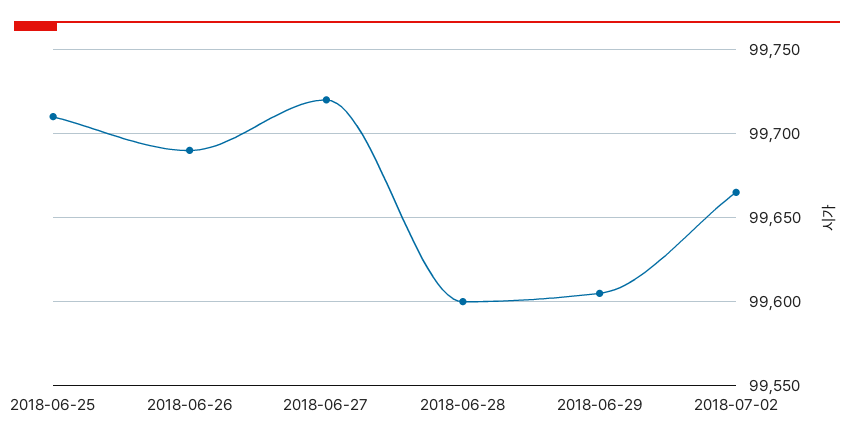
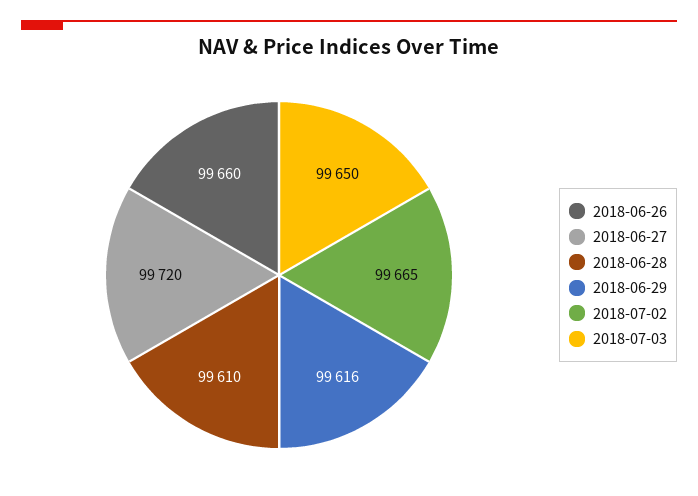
2018-06-25: 99710 -> none
2018-06-26: 99690 -> 99660
2018-06-28: 99600 -> 99610
2018-06-29: 99605 -> 99616
2018-07-03: none -> 99650

